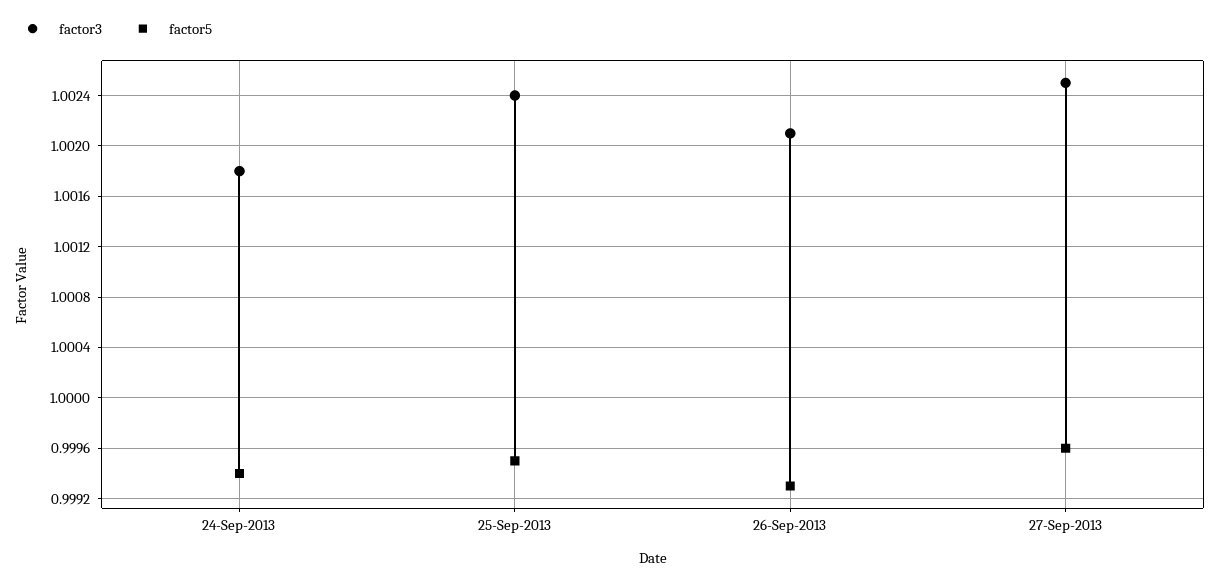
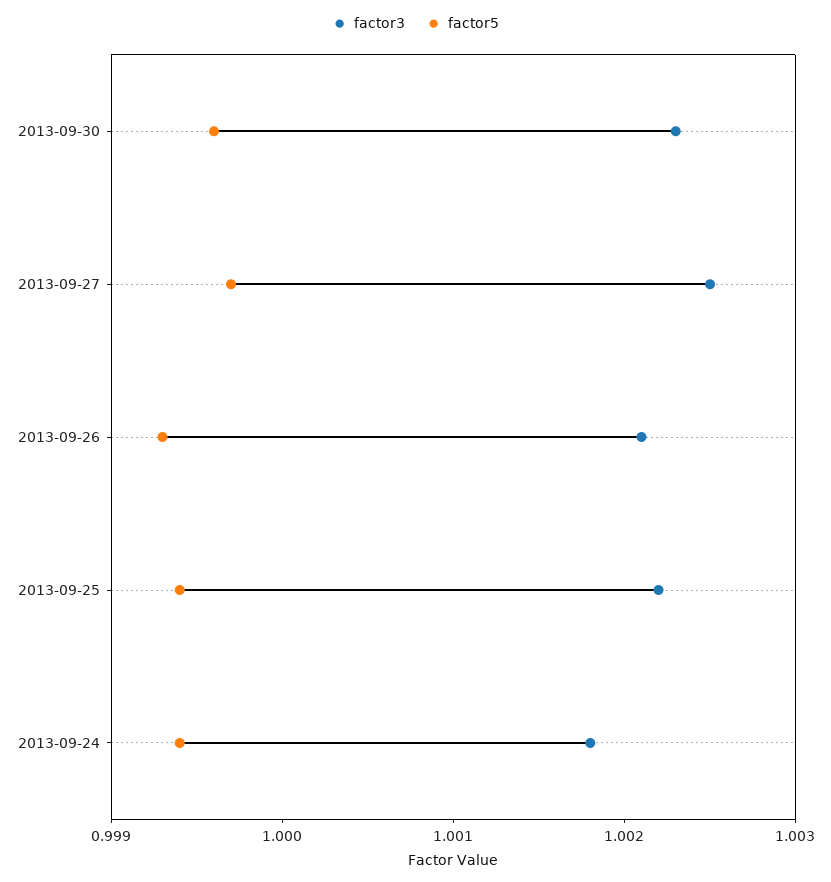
factor3, 25-Sep-2013: 1.0024 -> 1.0022
factor5, 25-Sep-2013: 0.9995 -> 0.9994
factor5, 27-Sep-2013: 0.9996 -> 0.9997
factor3, 2013-09-30: none -> 1.0023
factor5, 2013-09-30: none -> 0.9996

